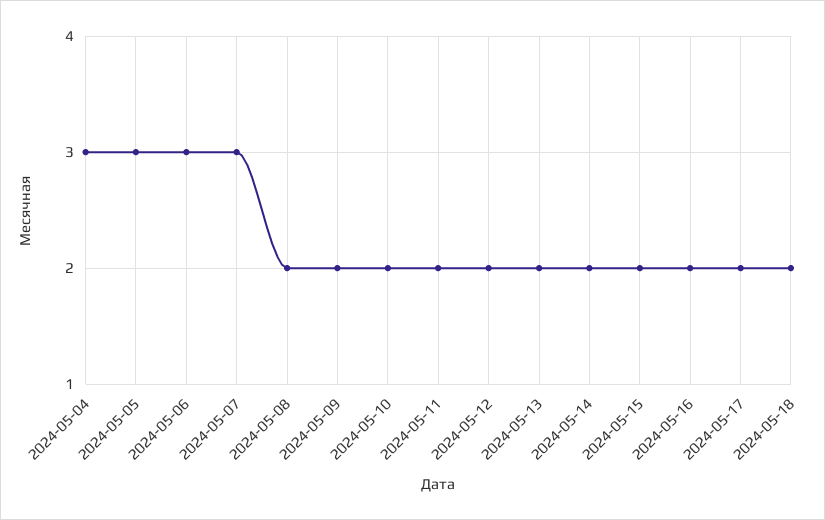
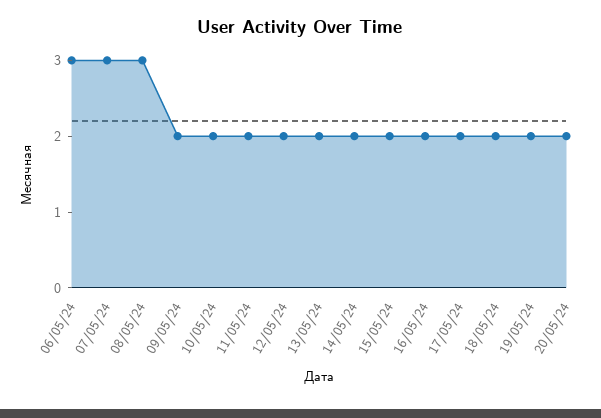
2024-05-04: 3 -> none
2024-05-05: 3 -> none
2024-05-08: 2 -> 3
19/05/24: none -> 2
20/05/24: none -> 2

